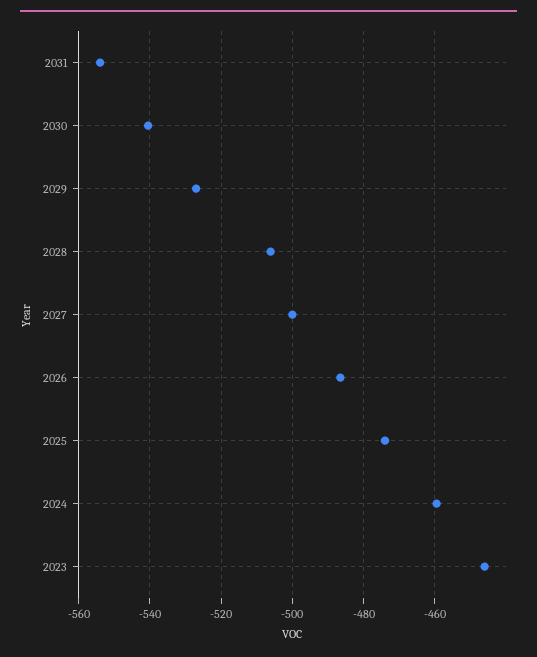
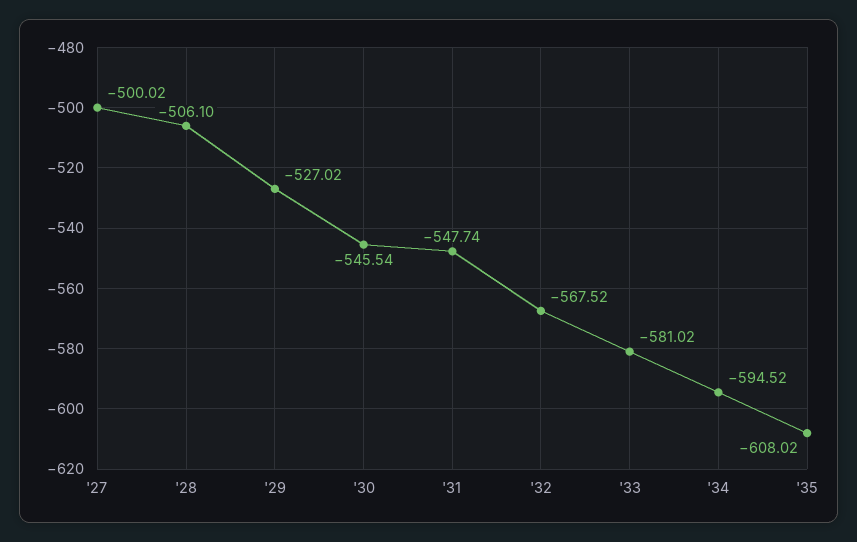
2031: -554 -> -547.74
2030: -540 -> -545.54
2026: -486 -> none
2025: -474 -> none
2024: -460 -> none
2023: -446 -> none
'32: none -> -567.52
'33: none -> -581.02
'34: none -> -594.52
'35: none -> -608.02

